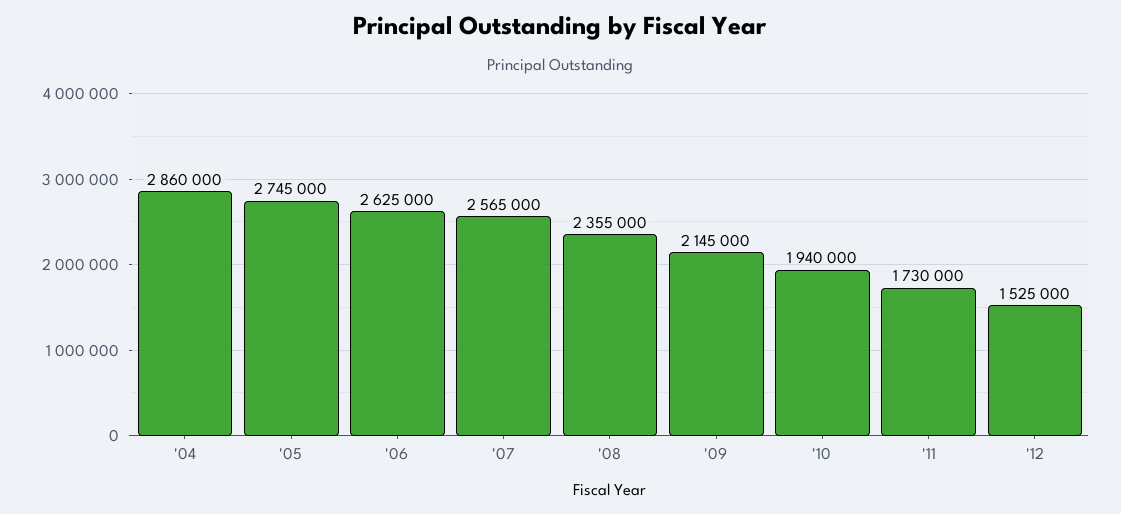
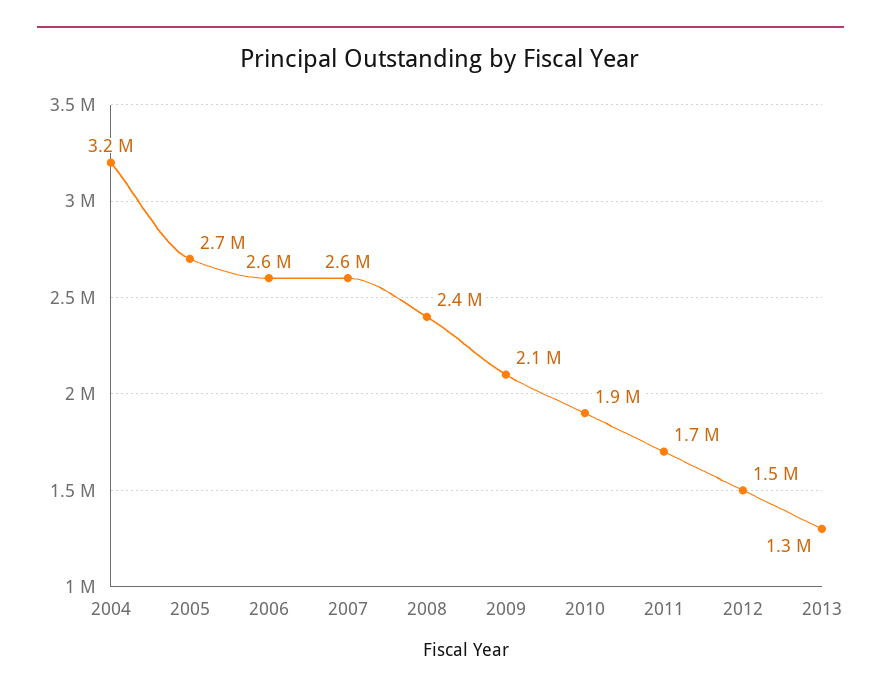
'04: 2860000 -> 3200000
2013: none -> 1300000

